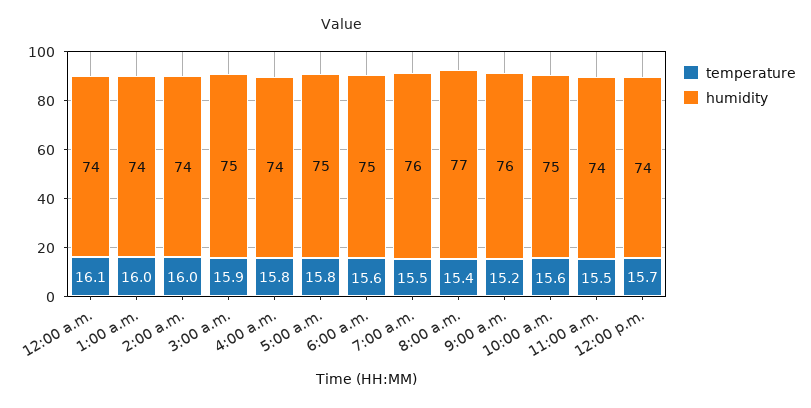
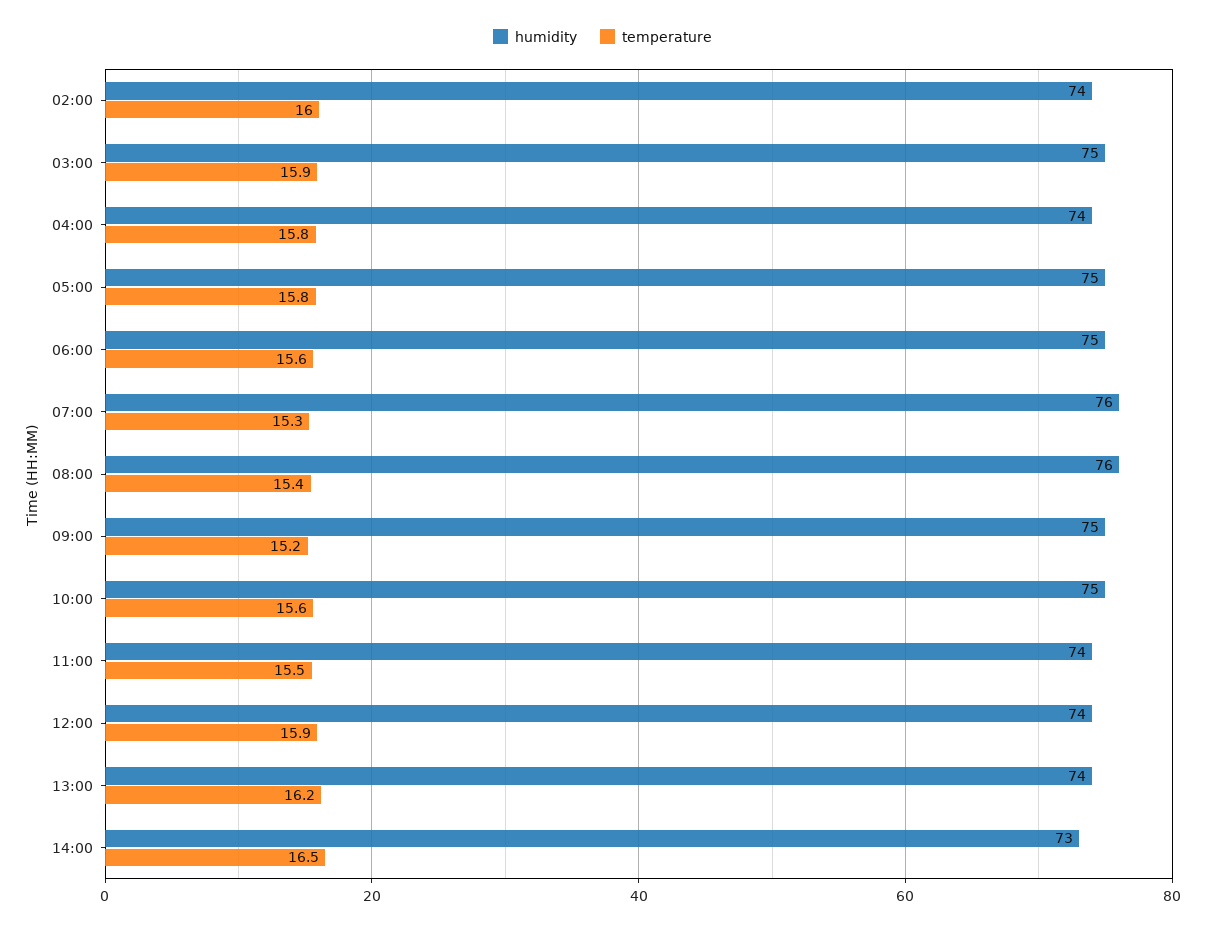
temperature, 12:00 a.m.: 16.1 -> none
humidity, 12:00 a.m.: 74 -> none
temperature, 1:00 a.m.: 16 -> none
humidity, 1:00 a.m.: 74 -> none
temperature, 7:00 a.m.: 15.5 -> 15.3
humidity, 8:00 a.m.: 77 -> 76
humidity, 9:00 a.m.: 76 -> 75
temperature, 12:00 p.m.: 15.7 -> 15.9
humidity, 13:00: none -> 74
temperature, 13:00: none -> 16.2
humidity, 14:00: none -> 73
temperature, 14:00: none -> 16.5

